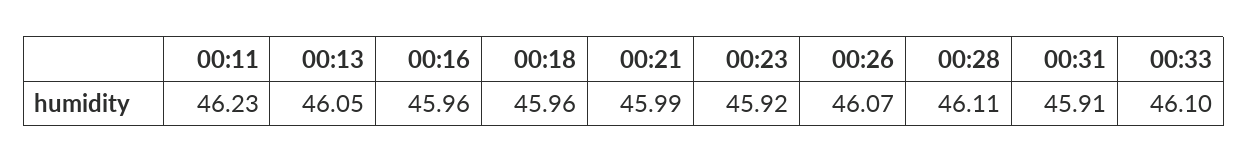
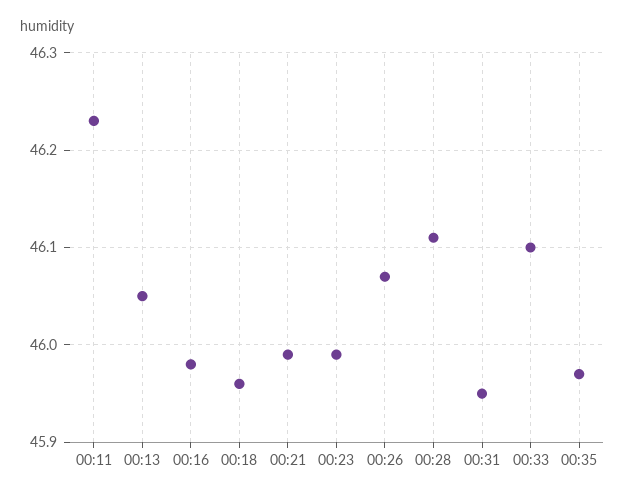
00:16: 45.96 -> 45.98
00:23: 45.92 -> 45.99
00:31: 45.91 -> 45.95
00:35: none -> 45.97

